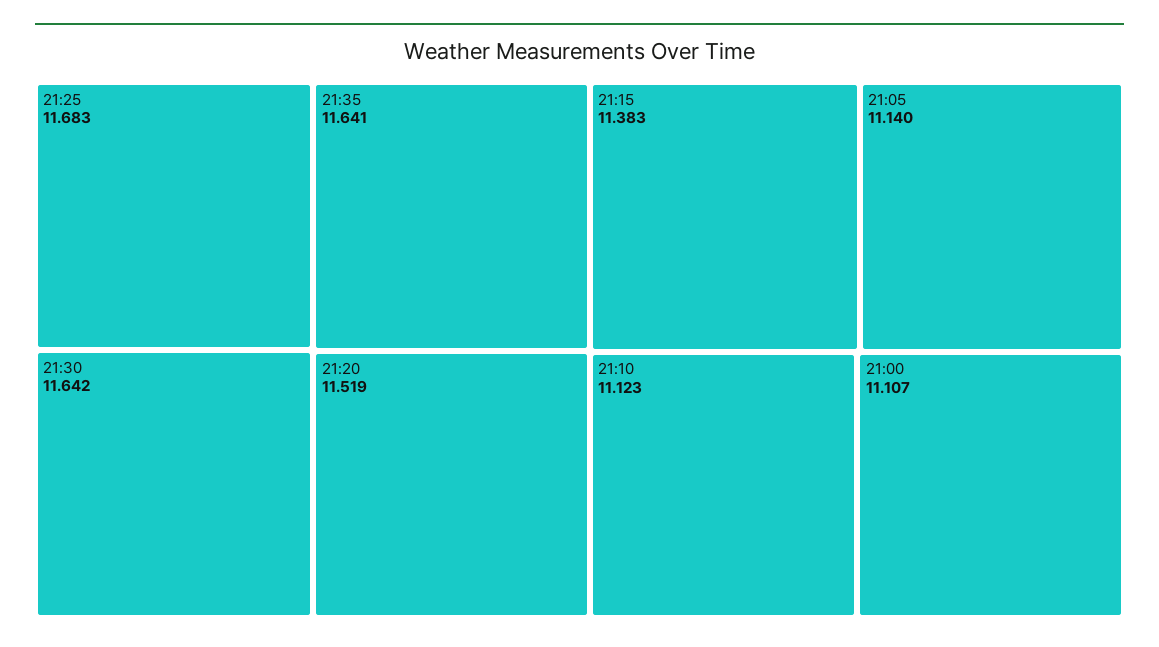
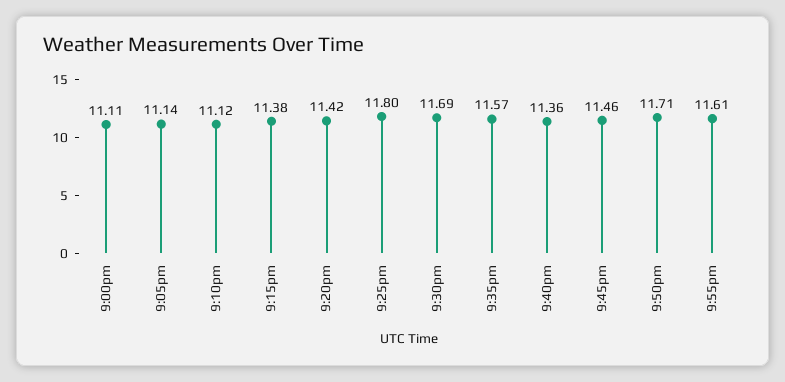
21:25: 11.683 -> 11.8
21:30: 11.642 -> 11.69
21:35: 11.641 -> 11.57
21:20: 11.519 -> 11.42
9:40pm: none -> 11.36
9:45pm: none -> 11.46
9:50pm: none -> 11.71
9:55pm: none -> 11.61

